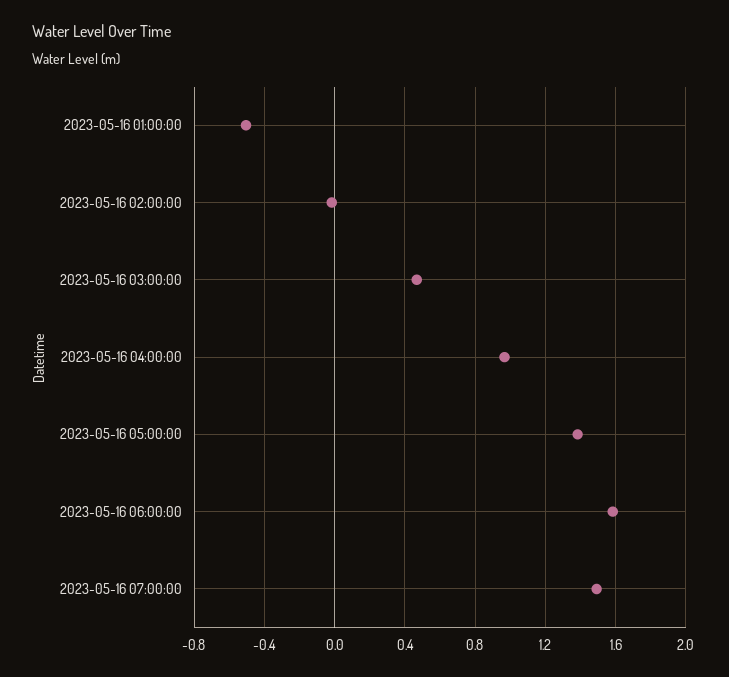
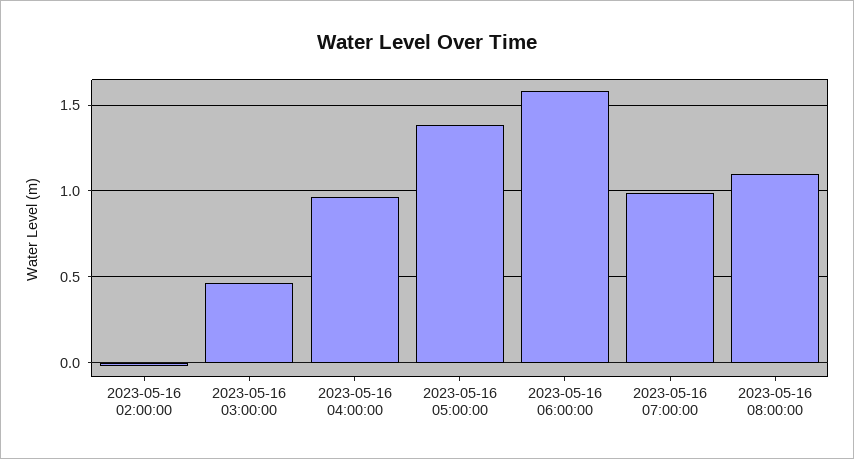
2023-05-16 01:00:00: -0.5 -> none
2023-05-16 07:00:00: 1.5 -> 1
2023-05-16 08:00:00: none -> 1.1

